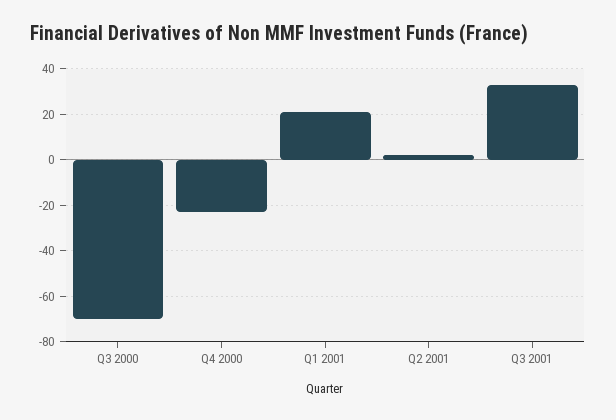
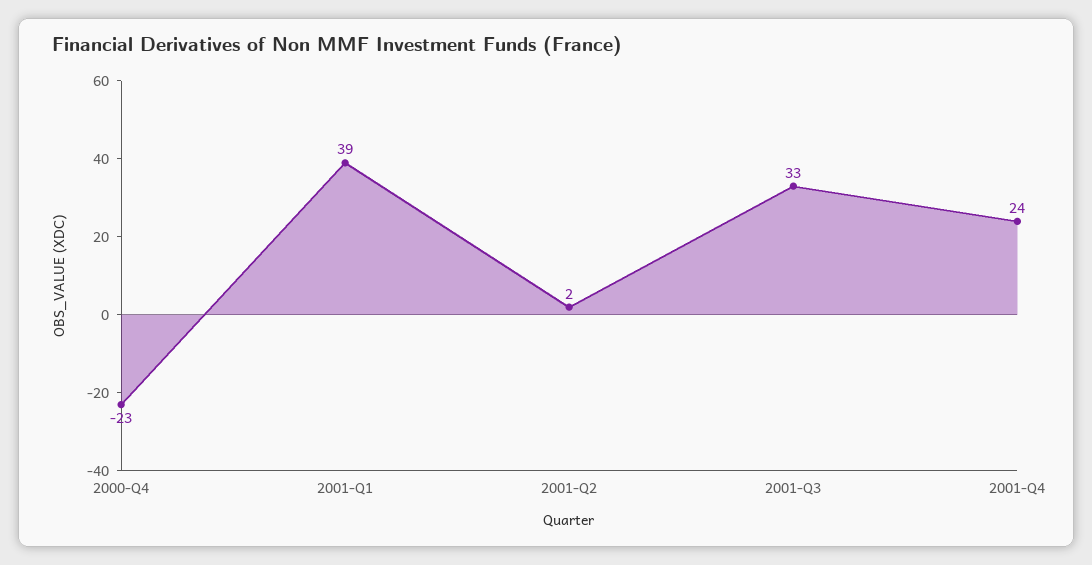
Q3 2000: -70 -> none
Q1 2001: 20 -> 39
2001-Q4: none -> 24

